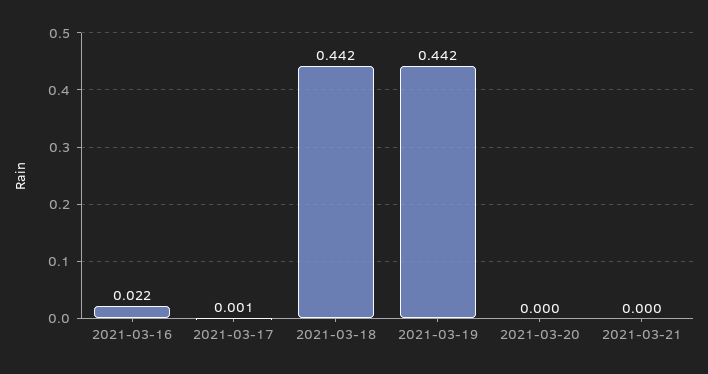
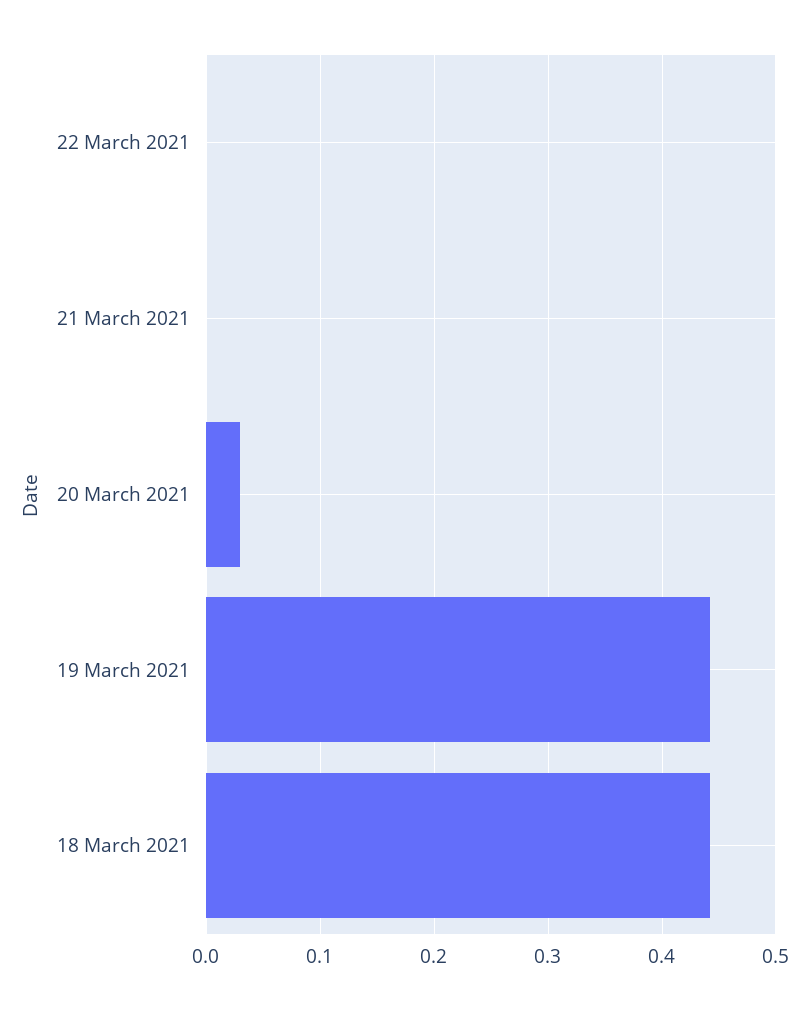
2021-03-16: 0.022 -> none
2021-03-17: 0.001 -> none
2021-03-20: 0 -> 0.03
22 March 2021: none -> 0

